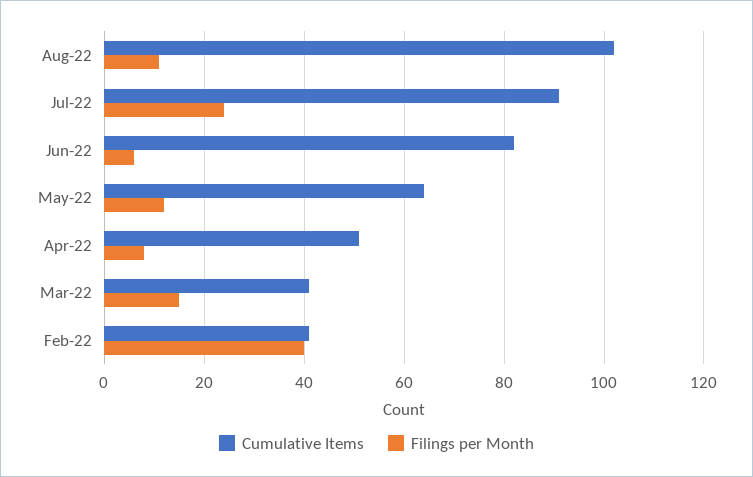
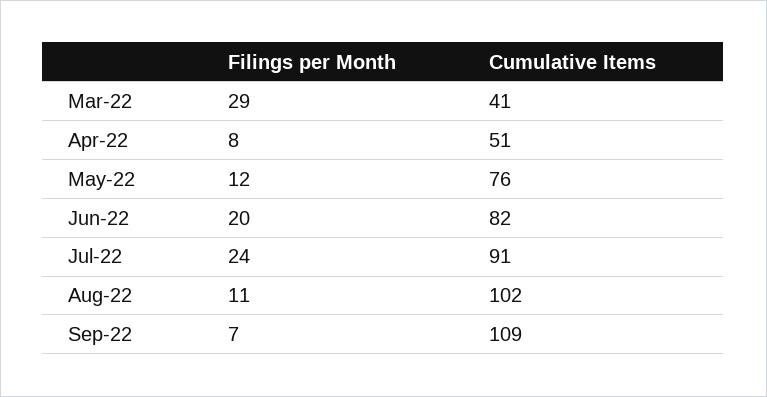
Filings per Month, Jun-22: 5 -> 20
Cumulative Items, May-22: 65 -> 76
Filings per Month, Mar-22: 15 -> 29
Cumulative Items, Feb-22: 40 -> none
Filings per Month, Feb-22: 40 -> none
Filings per Month, Sep-22: none -> 7
Cumulative Items, Sep-22: none -> 109

